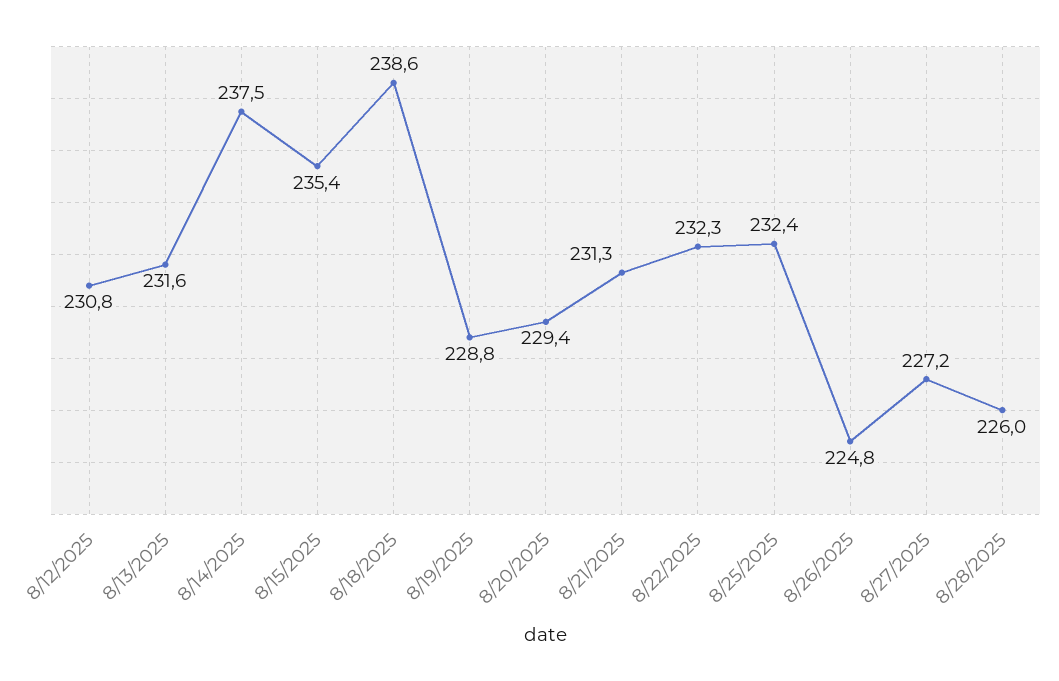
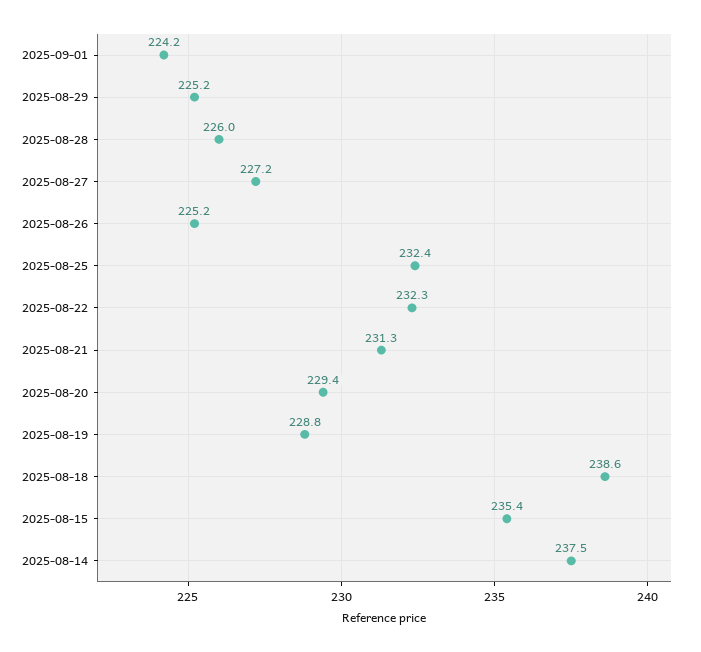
8/12/2025: 230.8 -> none
8/13/2025: 231.6 -> none
8/26/2025: 224.8 -> 225.2
2025-09-01: none -> 224.2
2025-08-29: none -> 225.2

